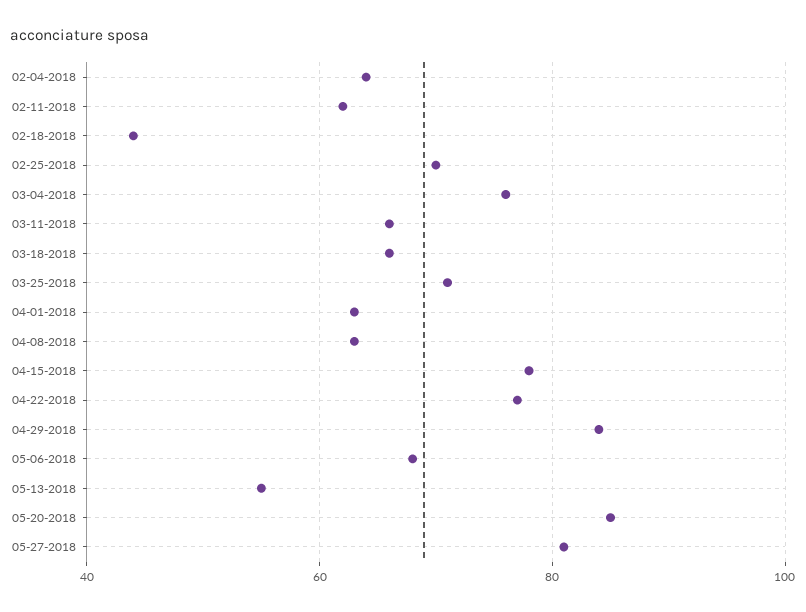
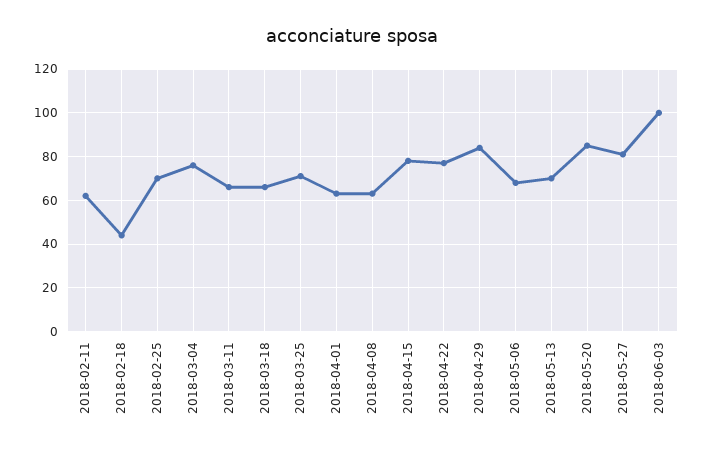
02-04-2018: 65 -> none
05-13-2018: 55 -> 70
2018-06-03: none -> 100

